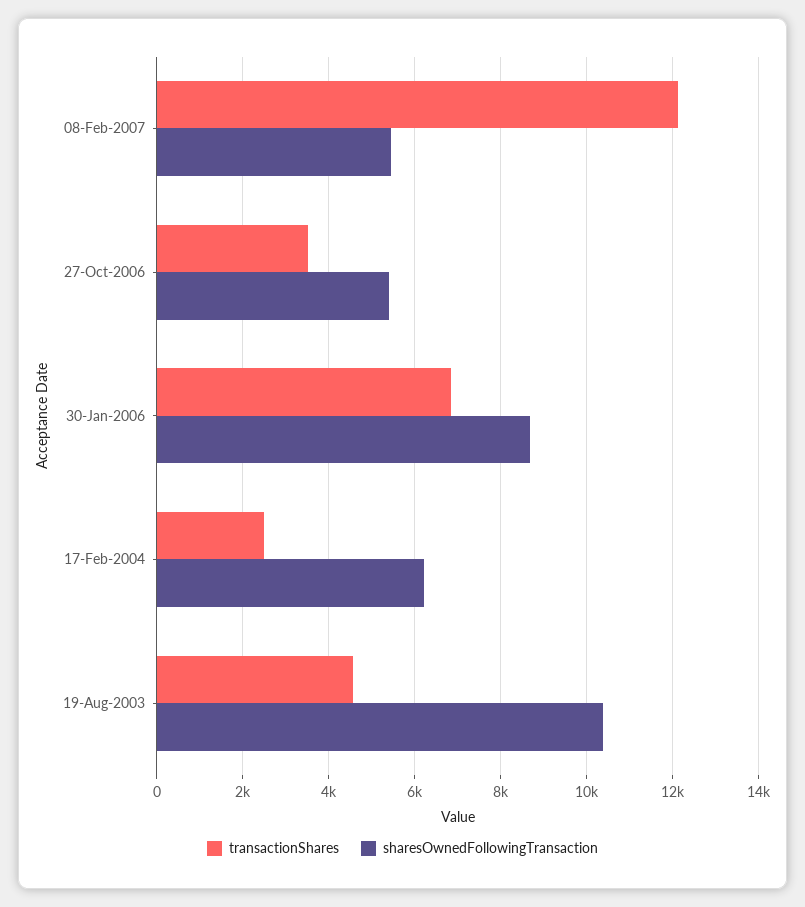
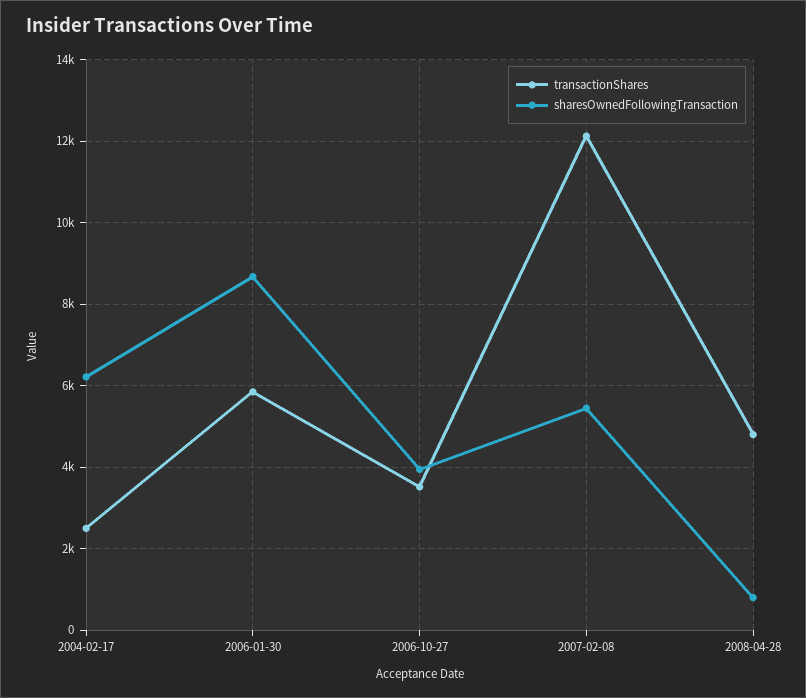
sharesOwnedFollowingTransaction, 27-Oct-2006: 5400 -> 4000
transactionShares, 30-Jan-2006: 6800 -> 5800
transactionShares, 19-Aug-2003: 4600 -> none
sharesOwnedFollowingTransaction, 19-Aug-2003: 10400 -> none
transactionShares, 2008-04-28: none -> 4800
sharesOwnedFollowingTransaction, 2008-04-28: none -> 800

